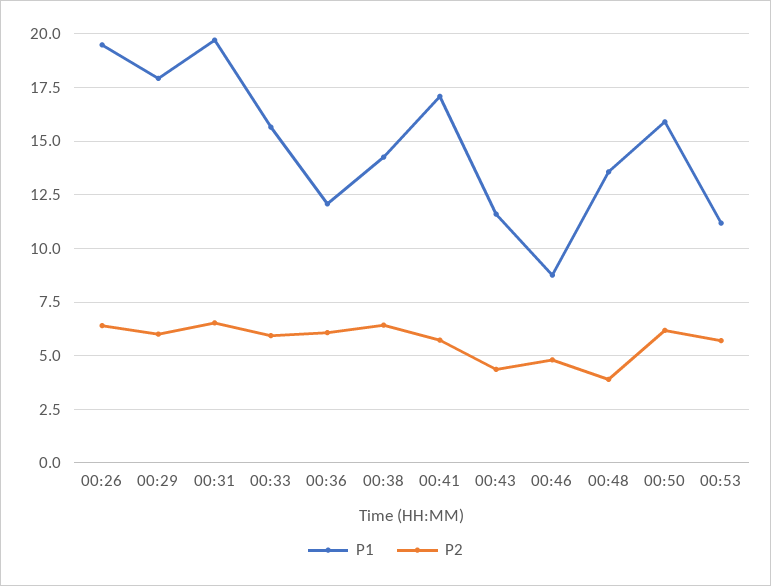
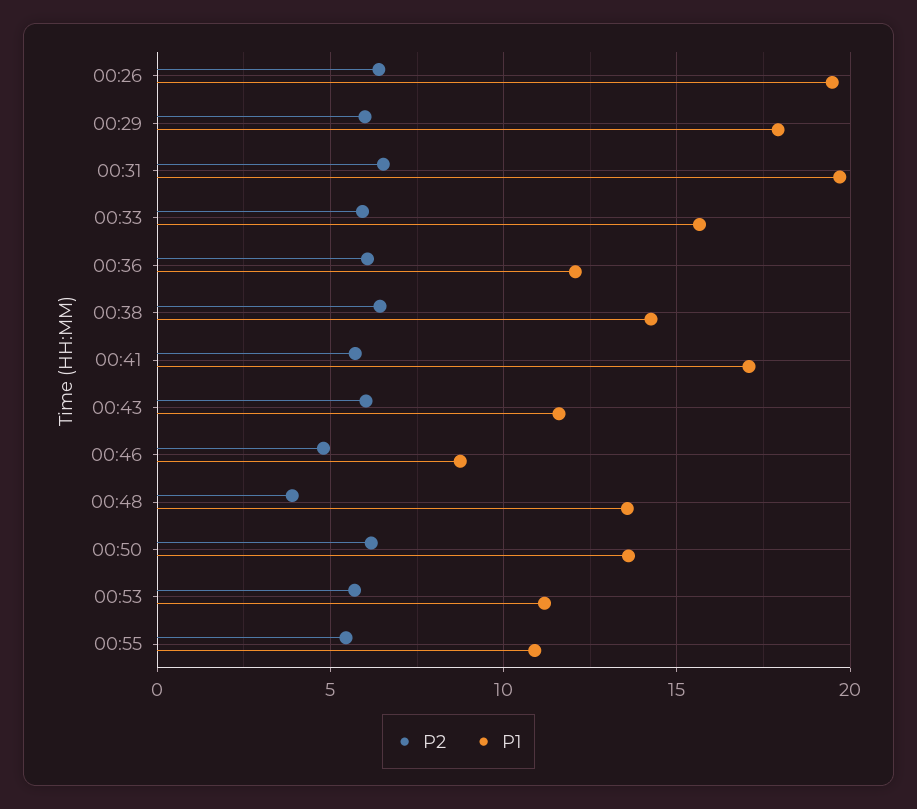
P2, 00:43: 4.5 -> 6
P1, 00:50: 16 -> 13.5
P2, 00:55: none -> 5.5
P1, 00:55: none -> 11

